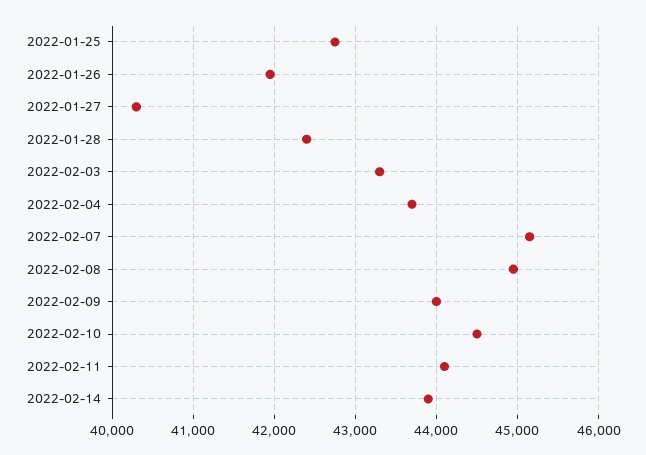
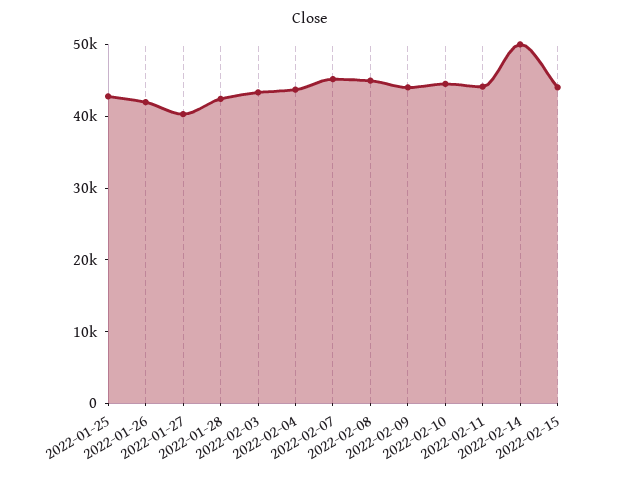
2022-02-14: 43900 -> 50000
2022-02-15: none -> 44000

